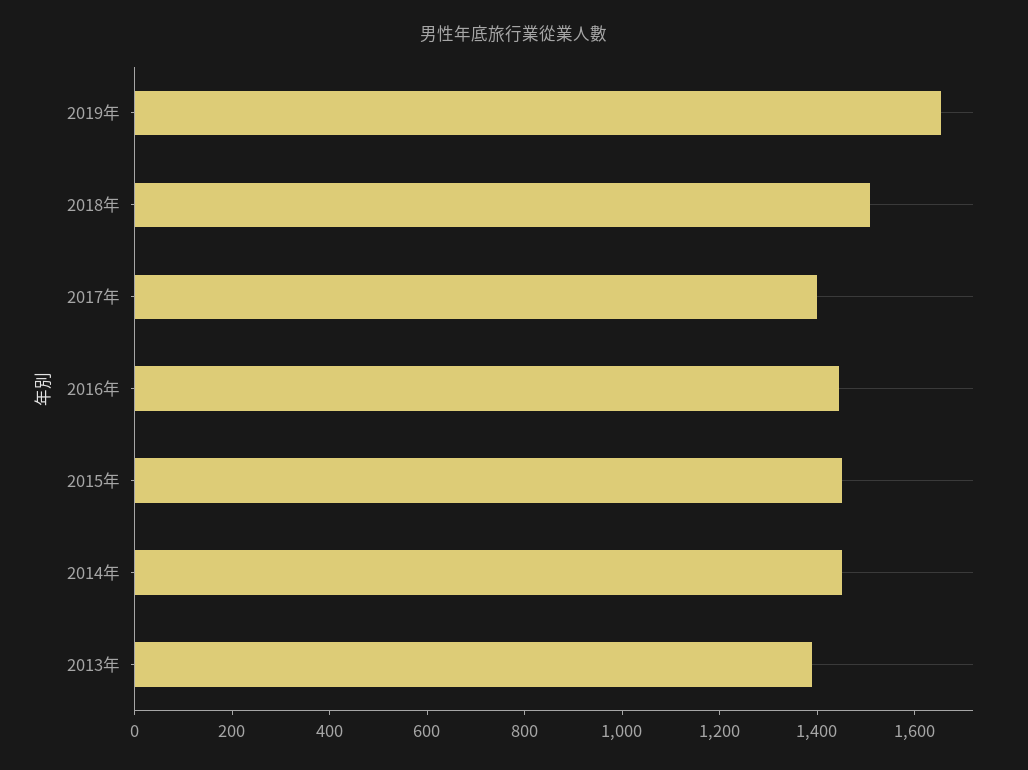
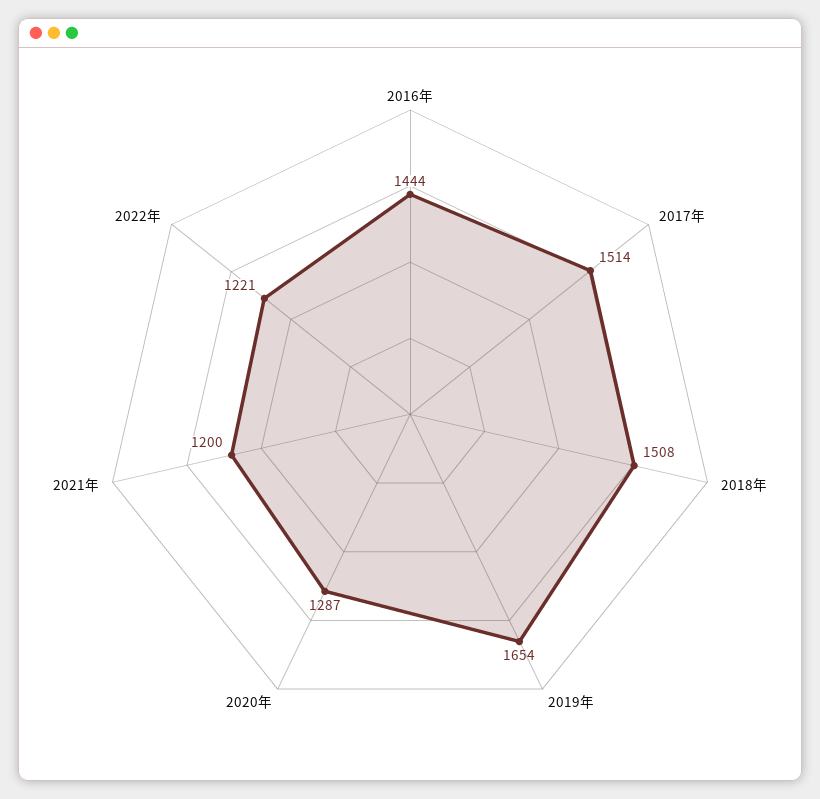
2017年: 1400 -> 1514
2015年: 1450 -> none
2014年: 1450 -> none
2013年: 1400 -> none
2020年: none -> 1287
2021年: none -> 1200
2022年: none -> 1221

